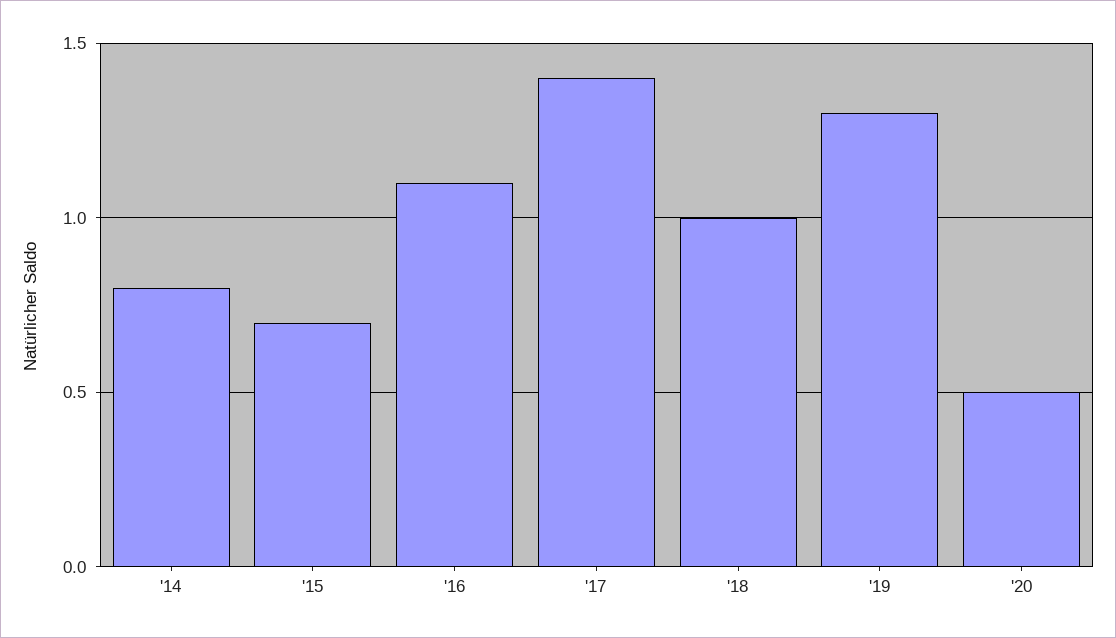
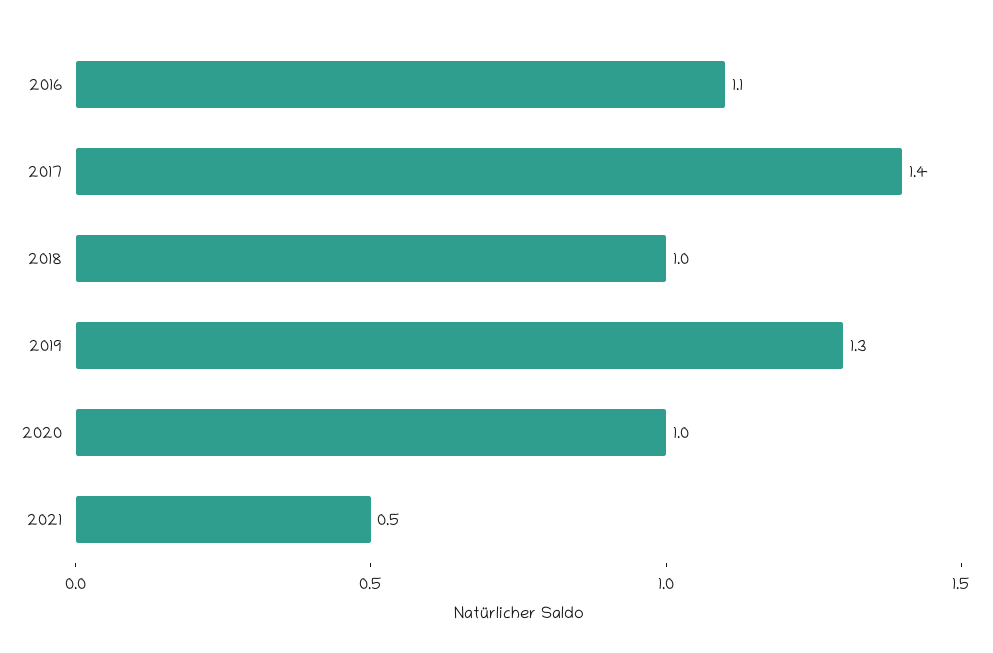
'14: 0.8 -> none
'15: 0.7 -> none
'20: 0.5 -> 1
2021: none -> 0.5

